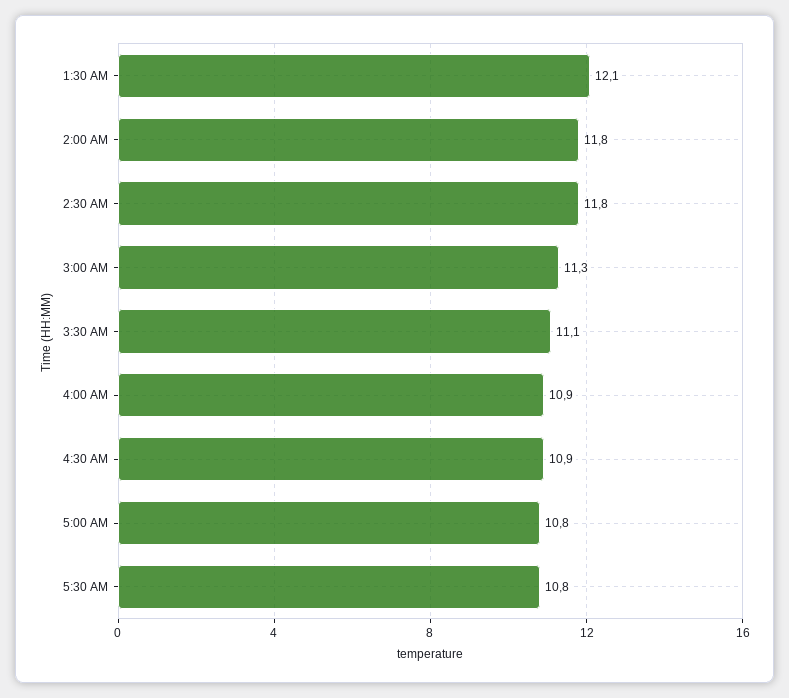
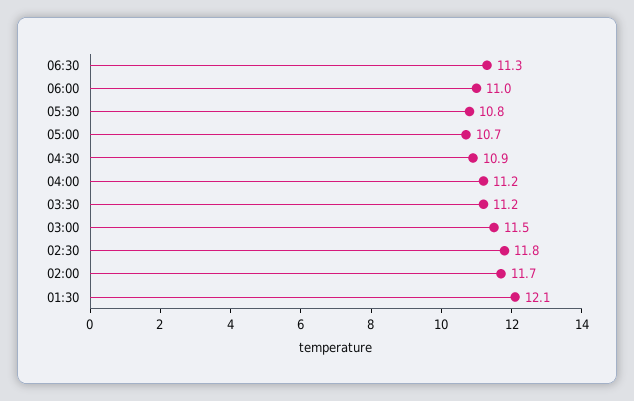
2:00 AM: 11.8 -> 11.7
3:00 AM: 11.3 -> 11.5
3:30 AM: 11.1 -> 11.2
4:00 AM: 10.9 -> 11.2
5:00 AM: 10.8 -> 10.7
06:30: none -> 11.3
06:00: none -> 11

